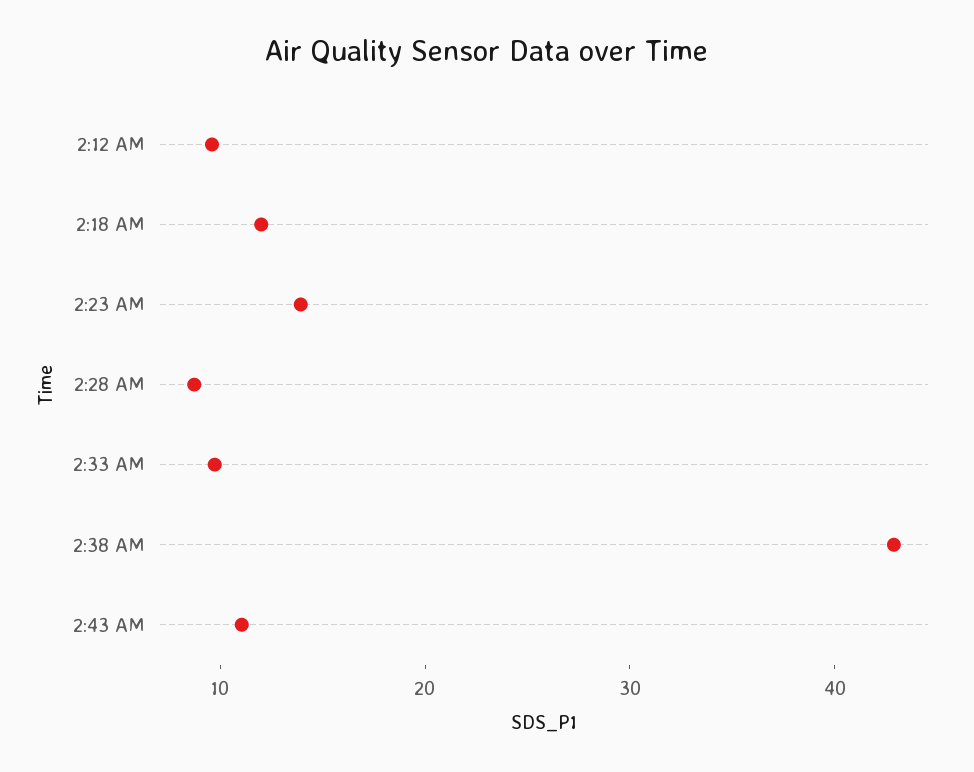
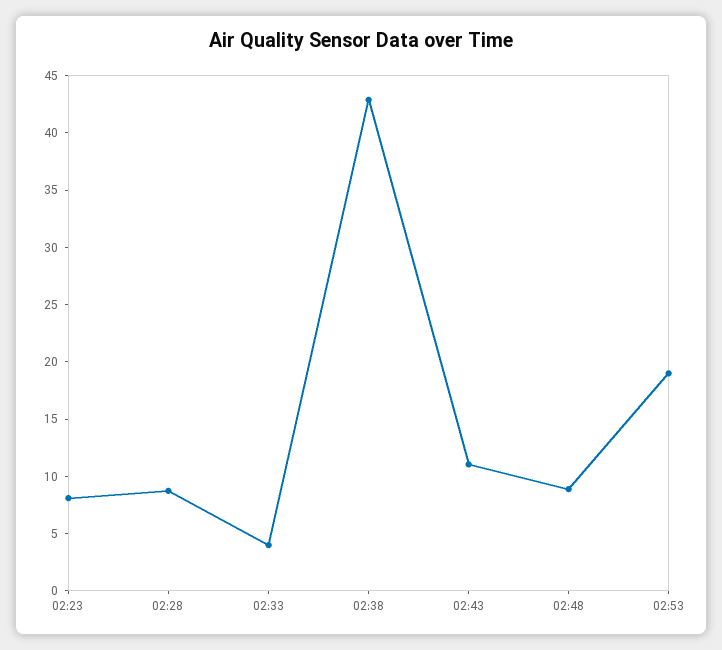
2:12 AM: 10 -> none
2:18 AM: 12 -> none
2:23 AM: 14 -> 8
2:33 AM: 10 -> 4
02:48: none -> 9
02:53: none -> 19

